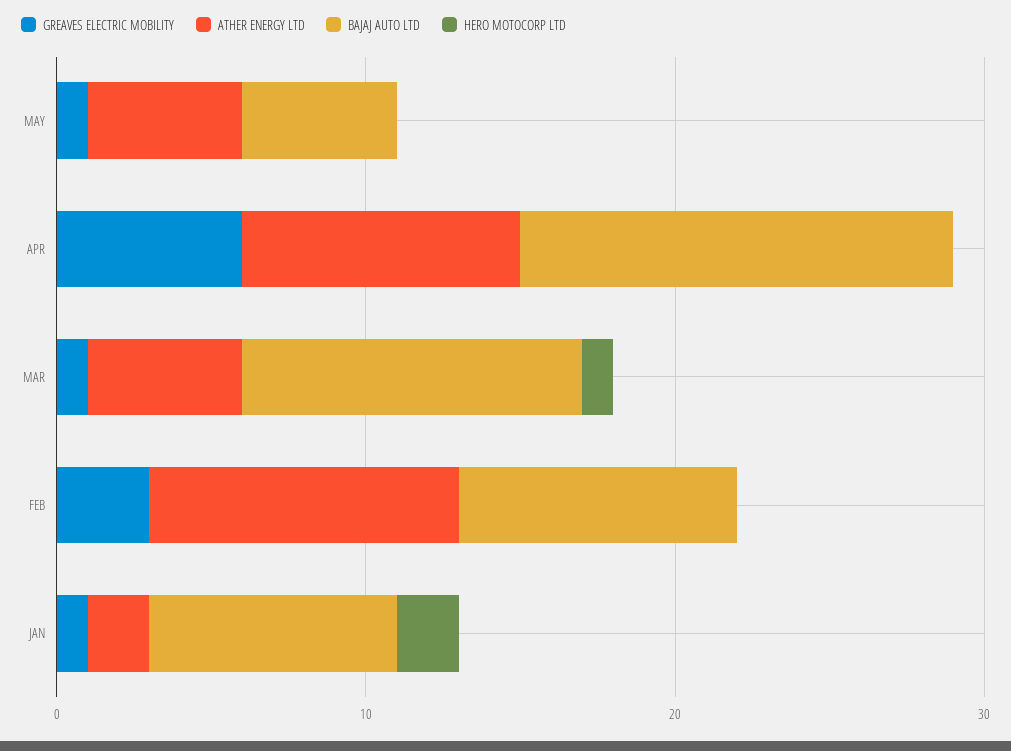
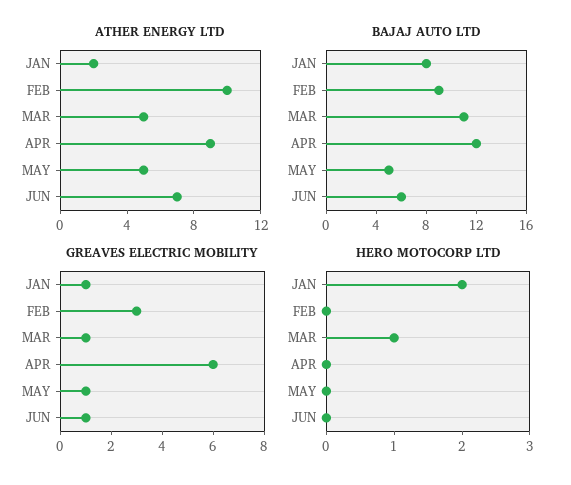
BAJAJ AUTO LTD, APR: 14 -> 12
ATHER ENERGY LTD, JUN: none -> 7
BAJAJ AUTO LTD, JUN: none -> 6
GREAVES ELECTRIC MOBILITY, JUN: none -> 1
HERO MOTOCORP LTD, JUN: none -> 0

